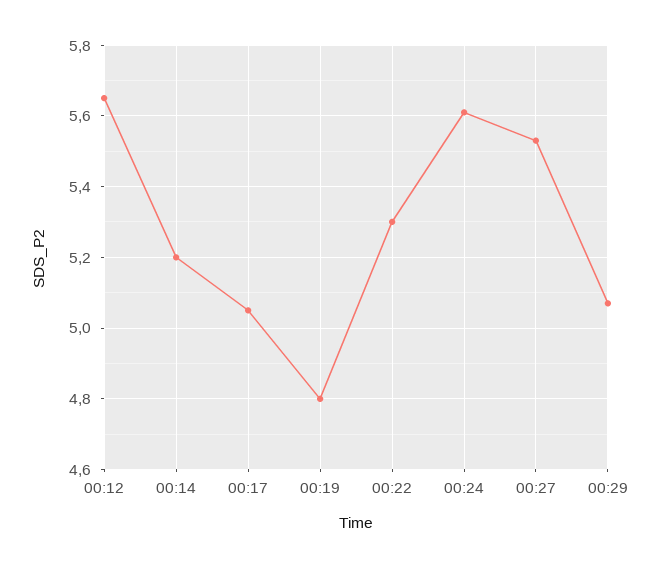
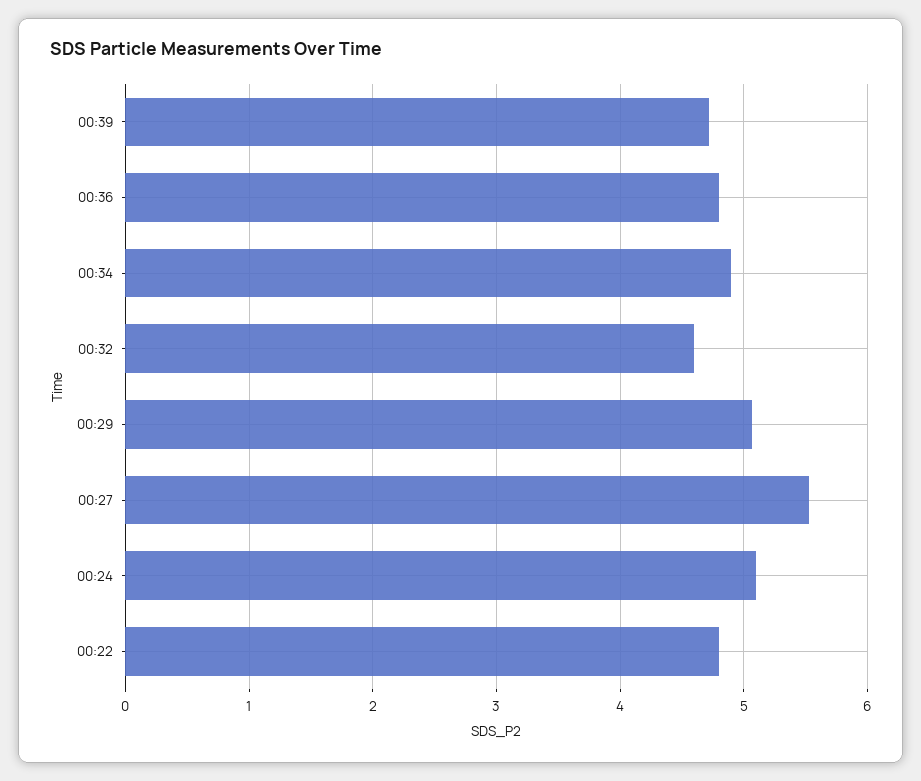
00:12: 5.65 -> none
00:14: 5.2 -> none
00:17: 5.05 -> none
00:19: 4.8 -> none
00:22: 5.3 -> 4.8
00:24: 5.6 -> 5.1
00:39: none -> 4.7
00:36: none -> 4.8
00:34: none -> 4.9
00:32: none -> 4.6

